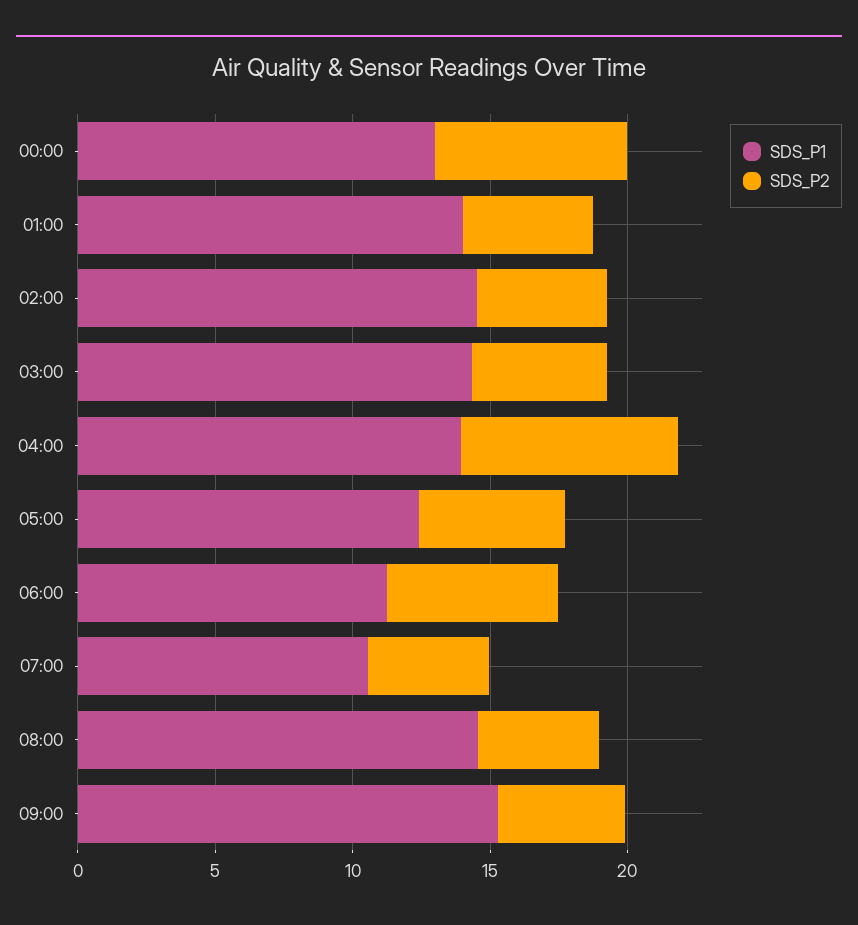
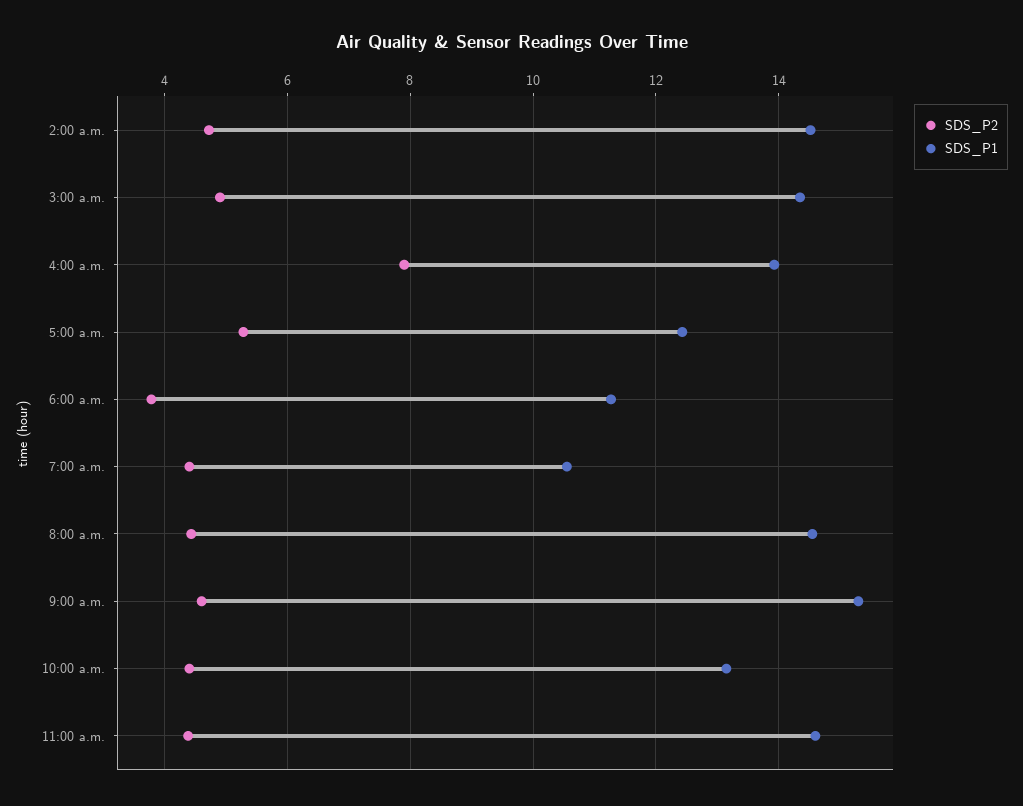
SDS_P1, 00:00: 13 -> none
SDS_P2, 00:00: 7 -> none
SDS_P1, 01:00: 14 -> none
SDS_P2, 01:00: 5 -> none
SDS_P2, 06:00: 6 -> 3.8
SDS_P2, 10:00 a.m.: none -> 4.4
SDS_P1, 10:00 a.m.: none -> 13.2
SDS_P2, 11:00 a.m.: none -> 4.4
SDS_P1, 11:00 a.m.: none -> 14.6

